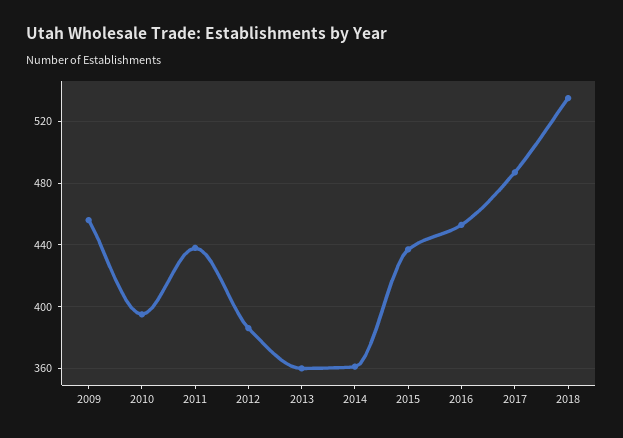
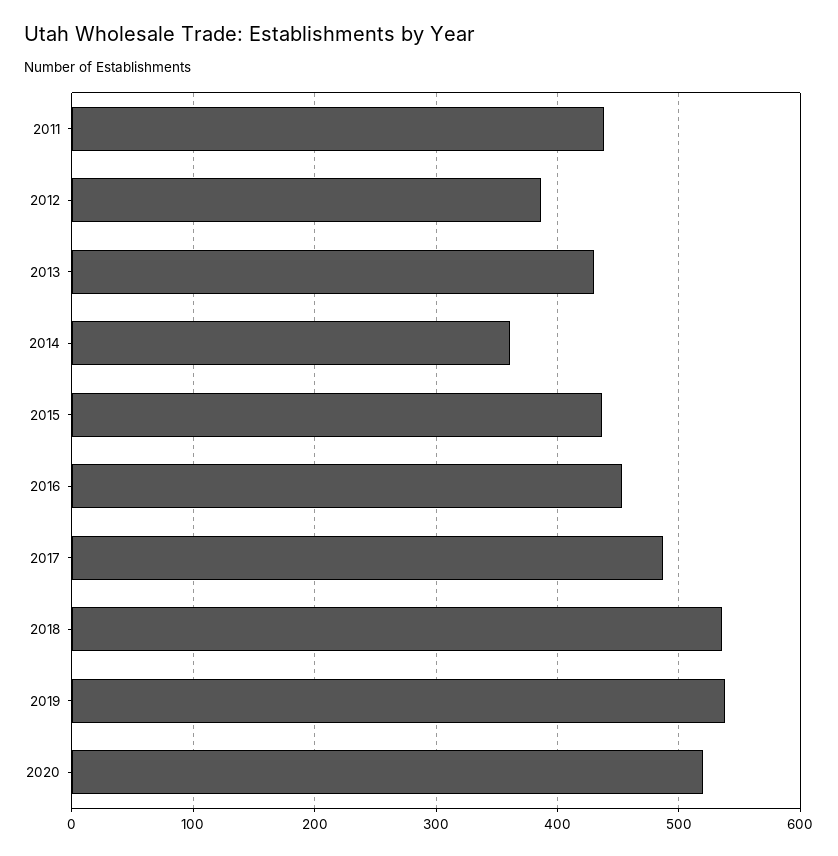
2009: 455 -> none
2010: 395 -> none
2013: 360 -> 430
2019: none -> 540
2020: none -> 520

